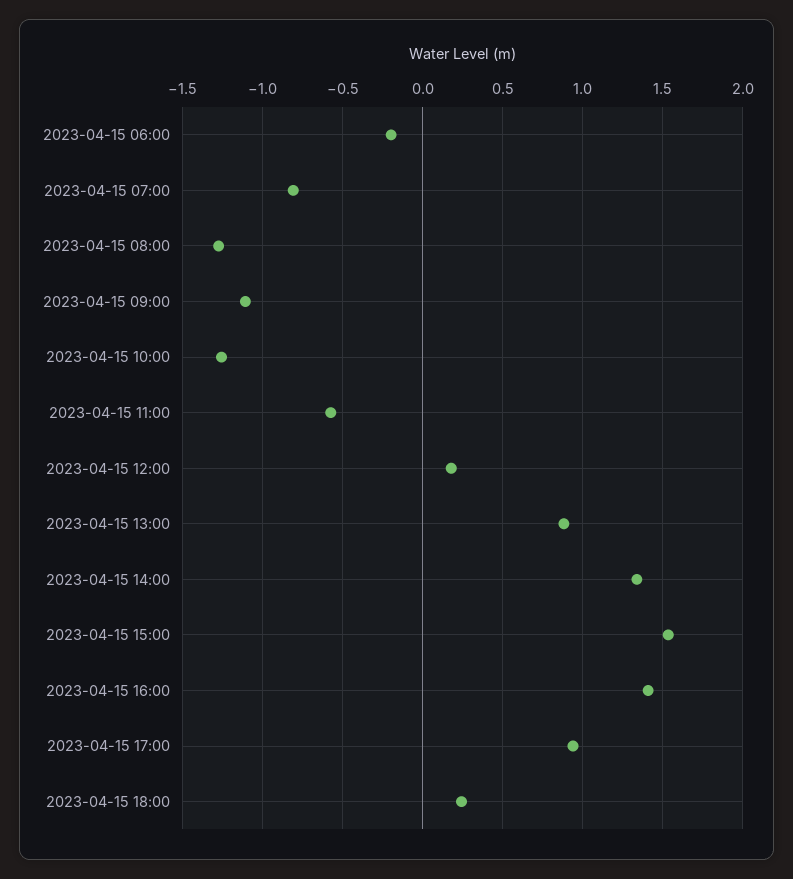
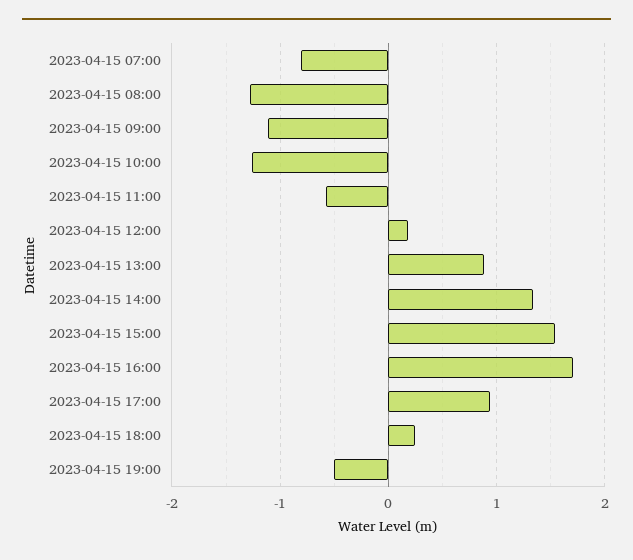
2023-04-15 06:00: -0.2 -> none
2023-04-15 16:00: 1.4 -> 1.7
2023-04-15 19:00: none -> -0.5

